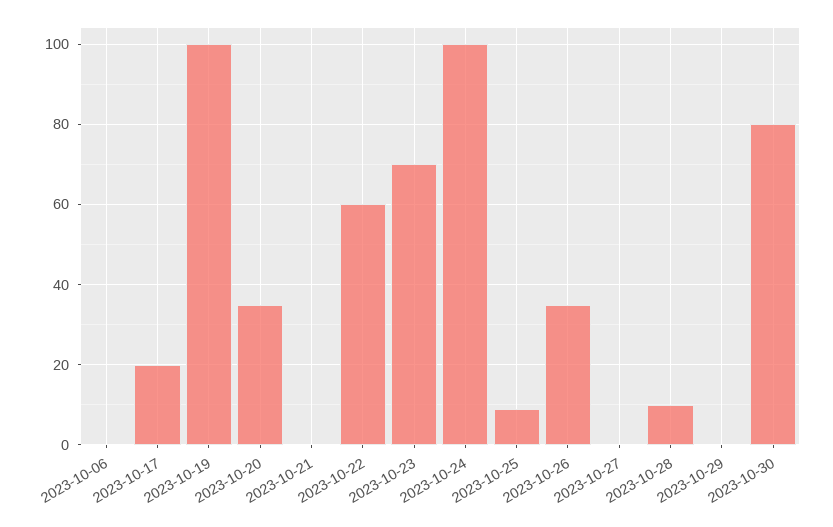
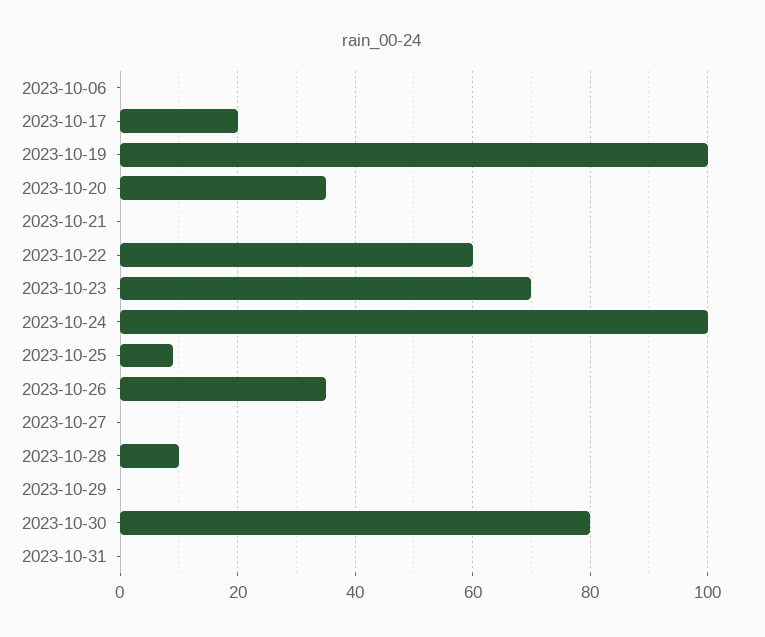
2023-10-31: none -> 0

